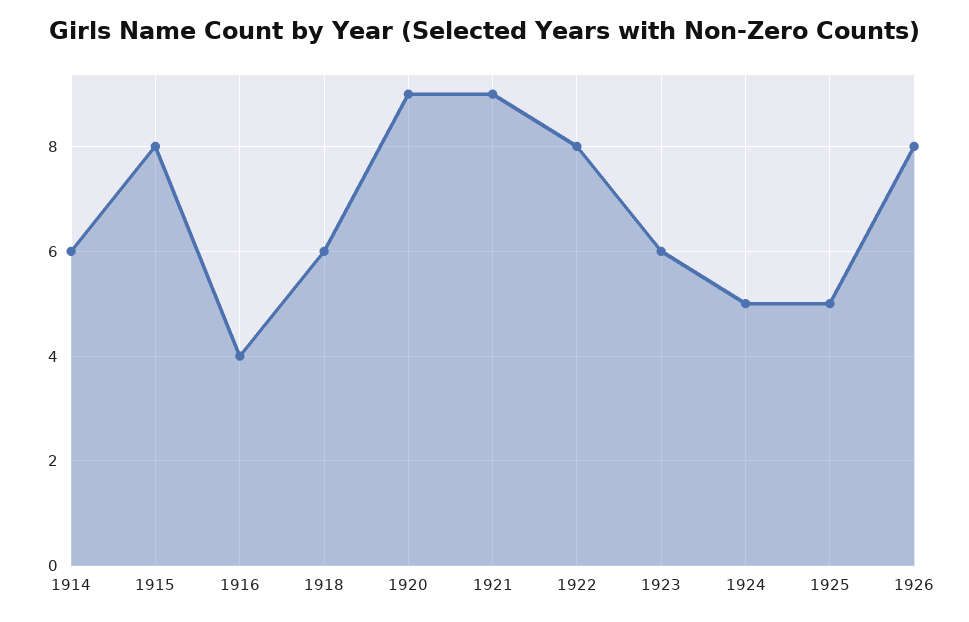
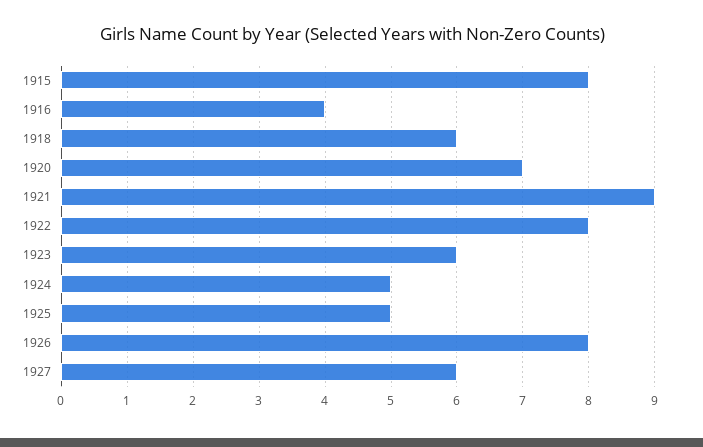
1914: 6 -> none
1920: 9 -> 7
1927: none -> 6

